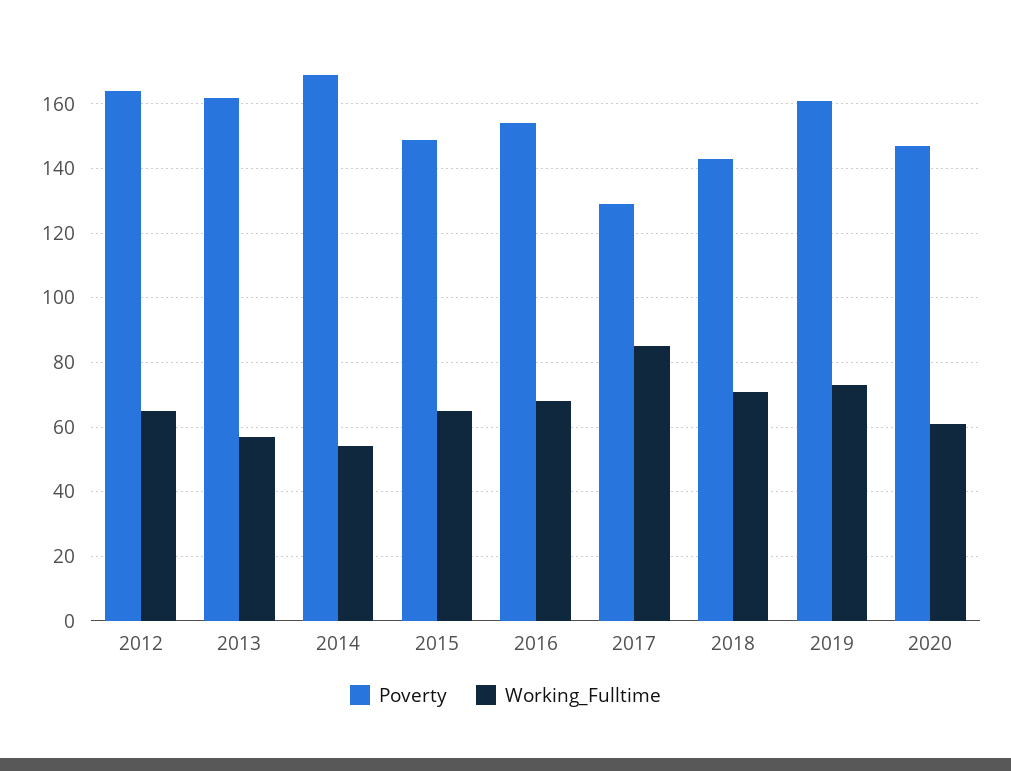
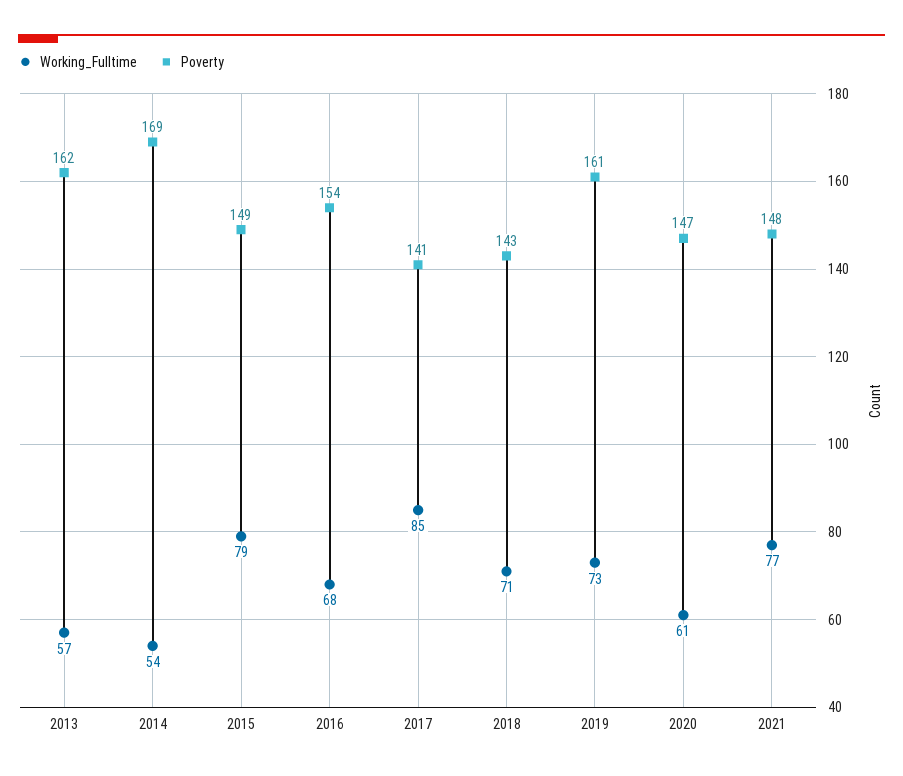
Poverty, 2012: 165 -> none
Working_Fulltime, 2012: 65 -> none
Working_Fulltime, 2015: 65 -> 79
Poverty, 2017: 130 -> 141
Working_Fulltime, 2021: none -> 77
Poverty, 2021: none -> 148

